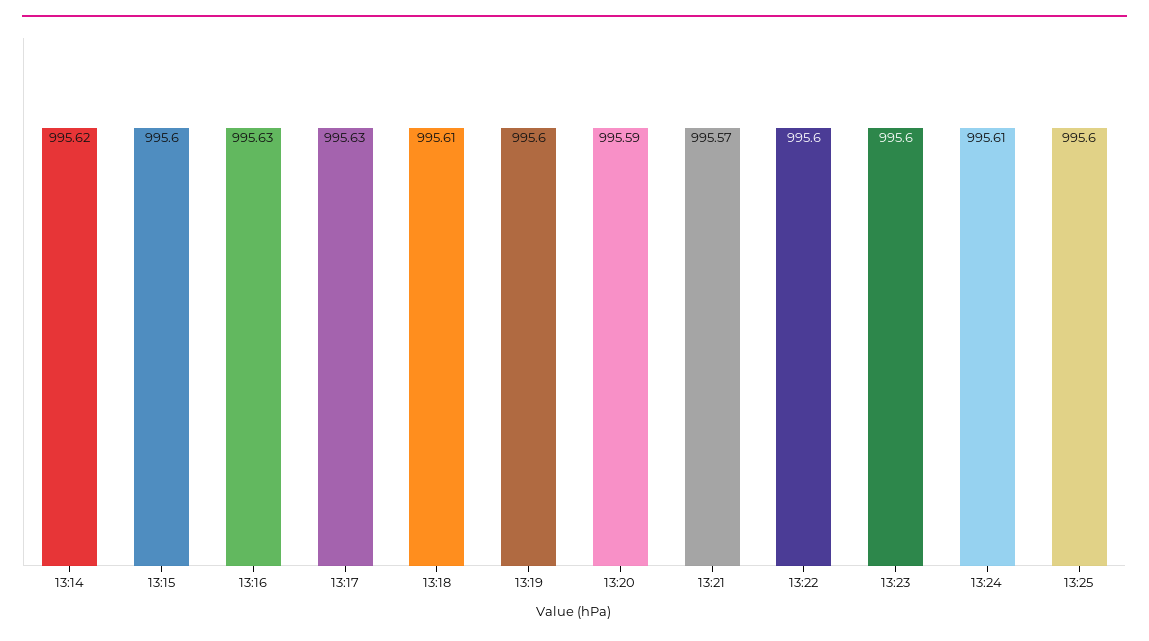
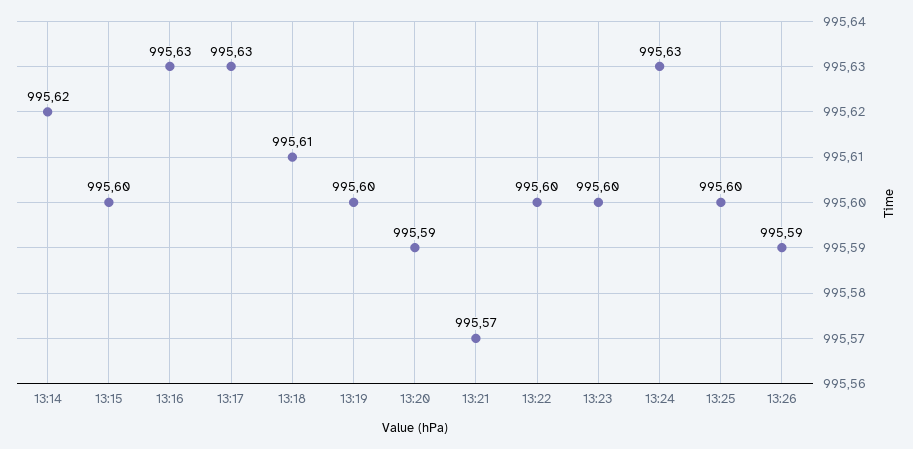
13:24: 995.61 -> 995.63
13:26: none -> 995.59

